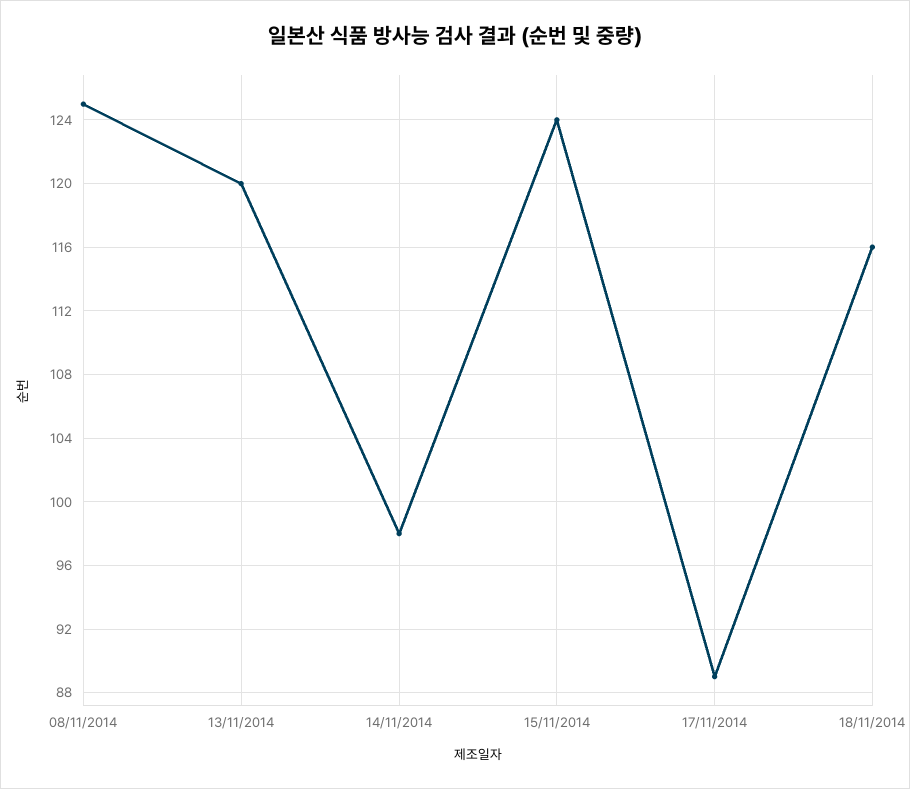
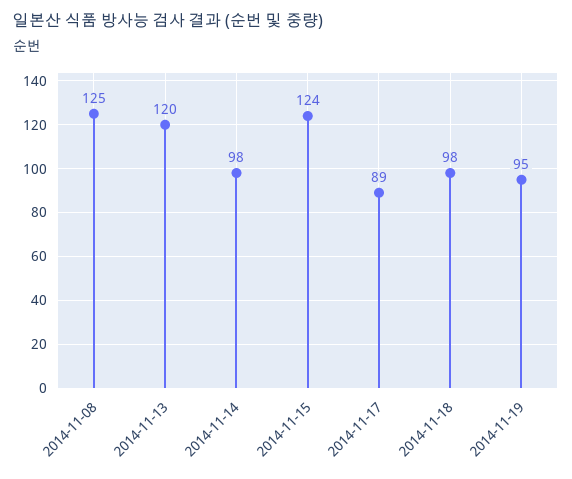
18/11/2014: 116 -> 98
2014-11-19: none -> 95

